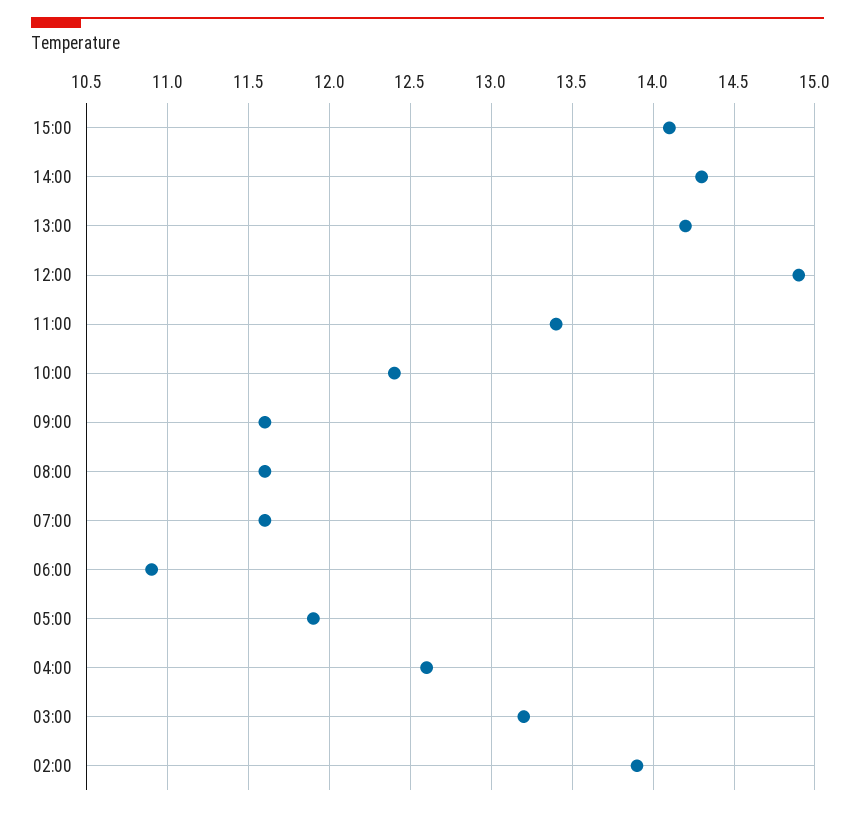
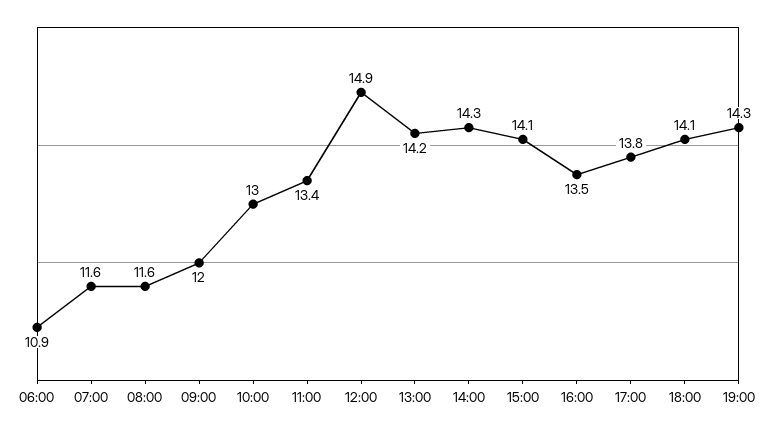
10:00: 12.4 -> 13
09:00: 11.6 -> 12
05:00: 11.9 -> none
04:00: 12.6 -> none
03:00: 13.2 -> none
02:00: 13.9 -> none
16:00: none -> 13.5
17:00: none -> 13.8
18:00: none -> 14.1
19:00: none -> 14.3

